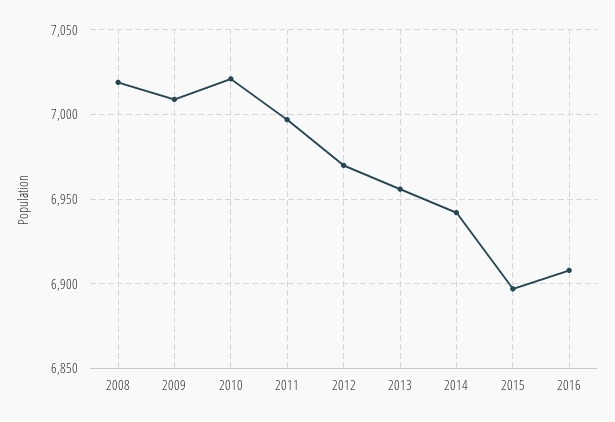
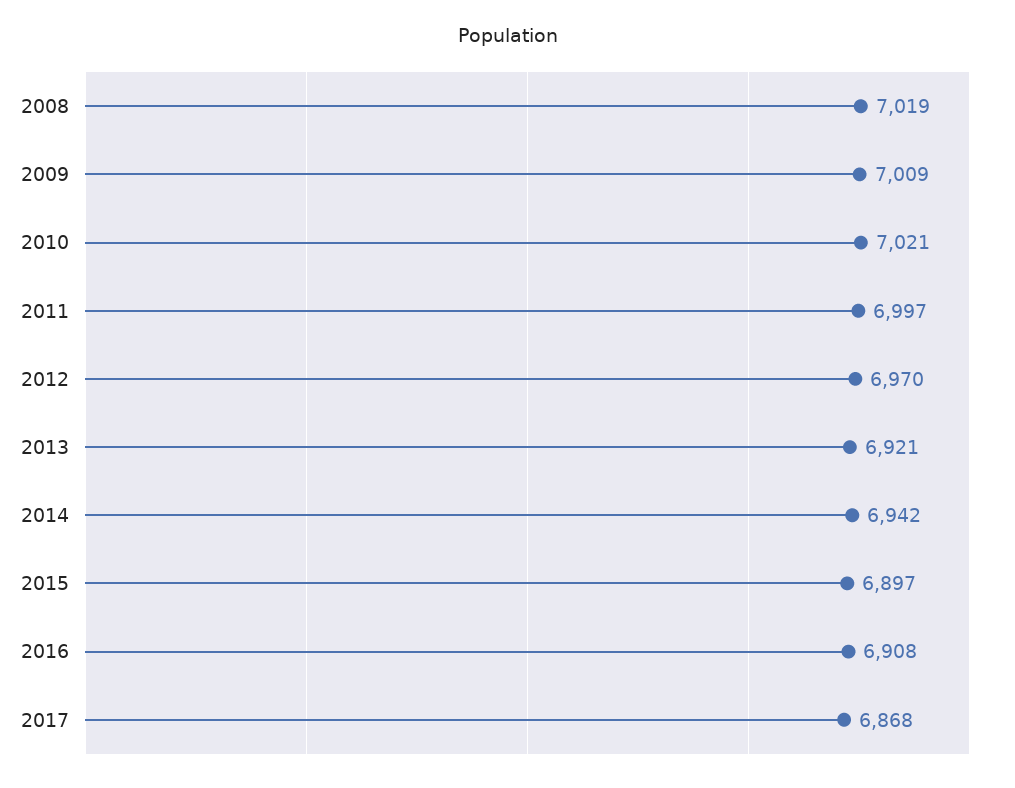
2013: 6955 -> 6921
2017: none -> 6868

